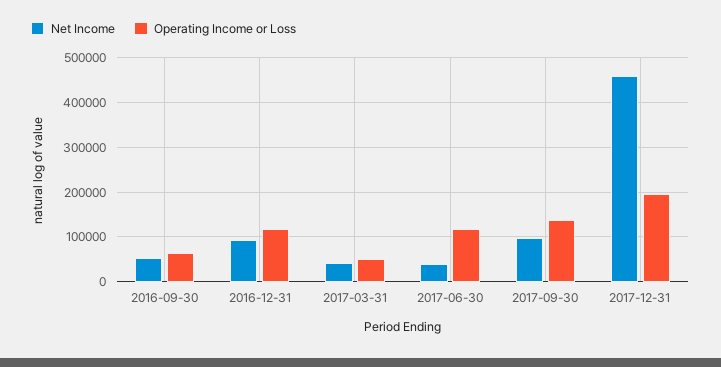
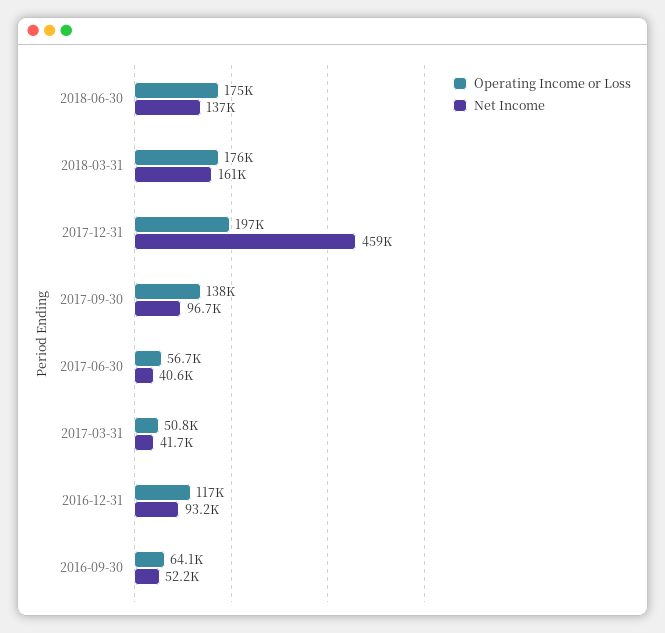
Operating Income or Loss, 2017-06-30: 120000 -> 56700
Operating Income or Loss, 2018-06-30: none -> 175000
Net Income, 2018-06-30: none -> 137000
Operating Income or Loss, 2018-03-31: none -> 176000
Net Income, 2018-03-31: none -> 161000

